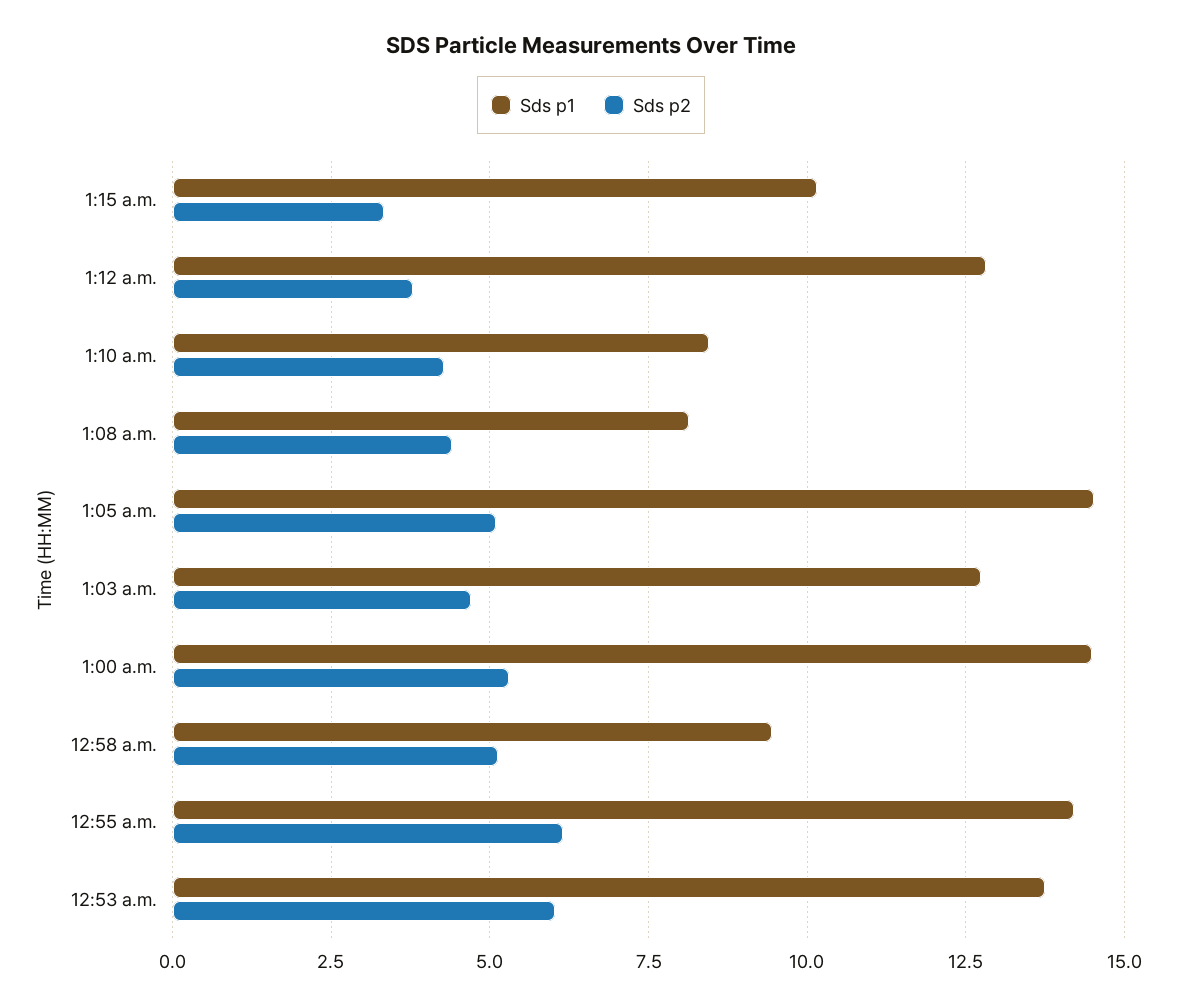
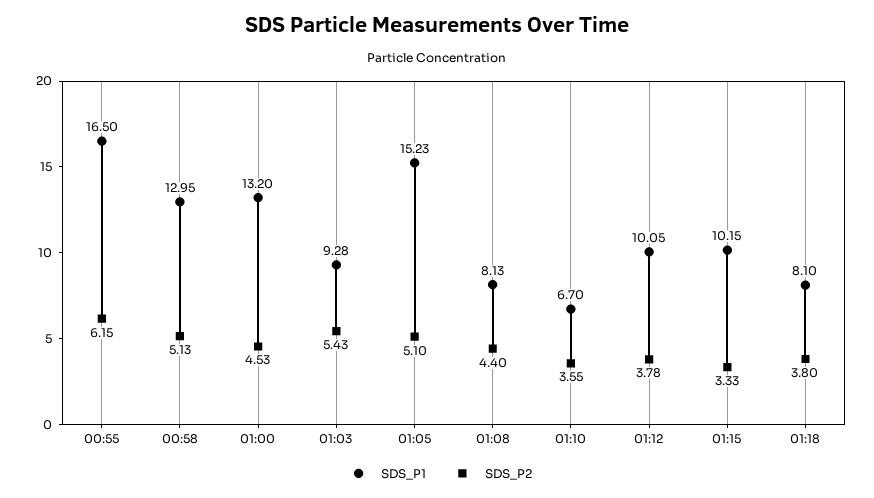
Sds p1, 1:12 a.m.: 12.75 -> 10.05
Sds p1, 1:10 a.m.: 8.5 -> 6.7
Sds p2, 1:10 a.m.: 4.25 -> 3.55
Sds p1, 1:05 a.m.: 14.5 -> 15.23
Sds p1, 1:03 a.m.: 12.75 -> 9.28
Sds p2, 1:03 a.m.: 4.75 -> 5.43
Sds p1, 1:00 a.m.: 14.5 -> 13.2
Sds p2, 1:00 a.m.: 5.25 -> 4.53
Sds p1, 12:58 a.m.: 9.5 -> 12.95
Sds p1, 12:55 a.m.: 14.25 -> 16.5
Sds p1, 12:53 a.m.: 13.75 -> none
Sds p2, 12:53 a.m.: 6 -> none
Sds p1, 01:18: none -> 8.1
Sds p2, 01:18: none -> 3.8

